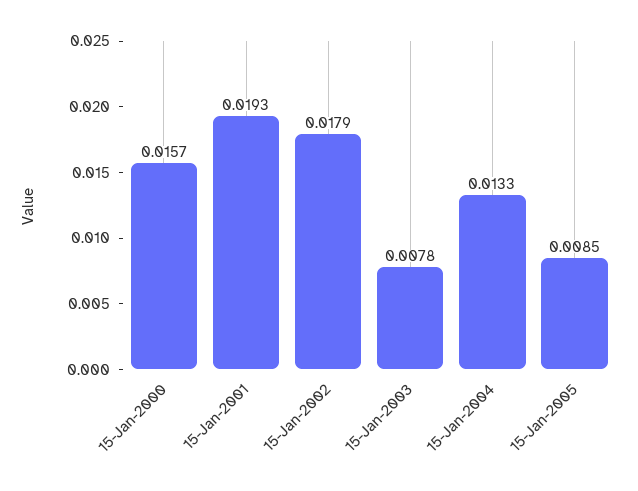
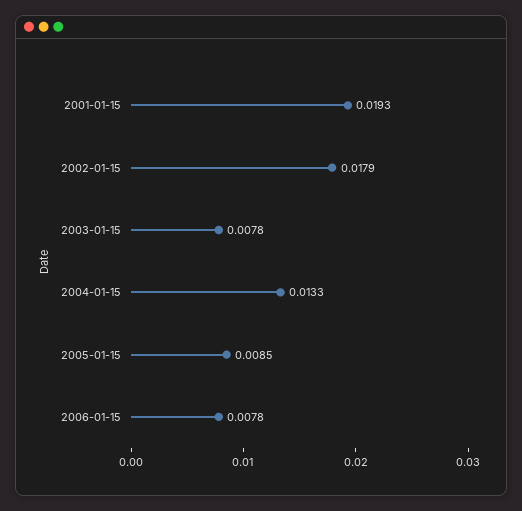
15-Jan-2000: 0.0157 -> none
2006-01-15: none -> 0.0078

